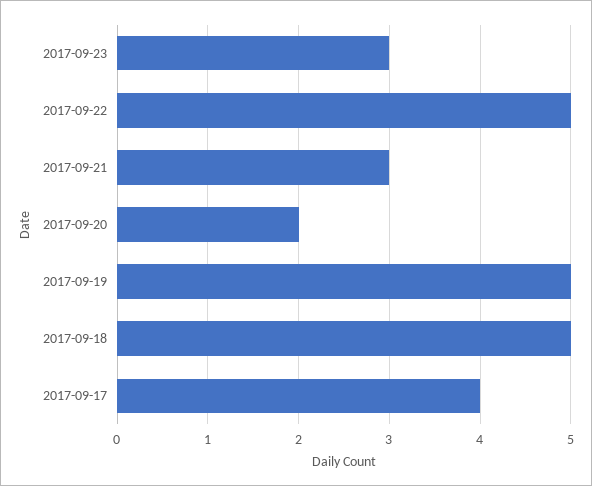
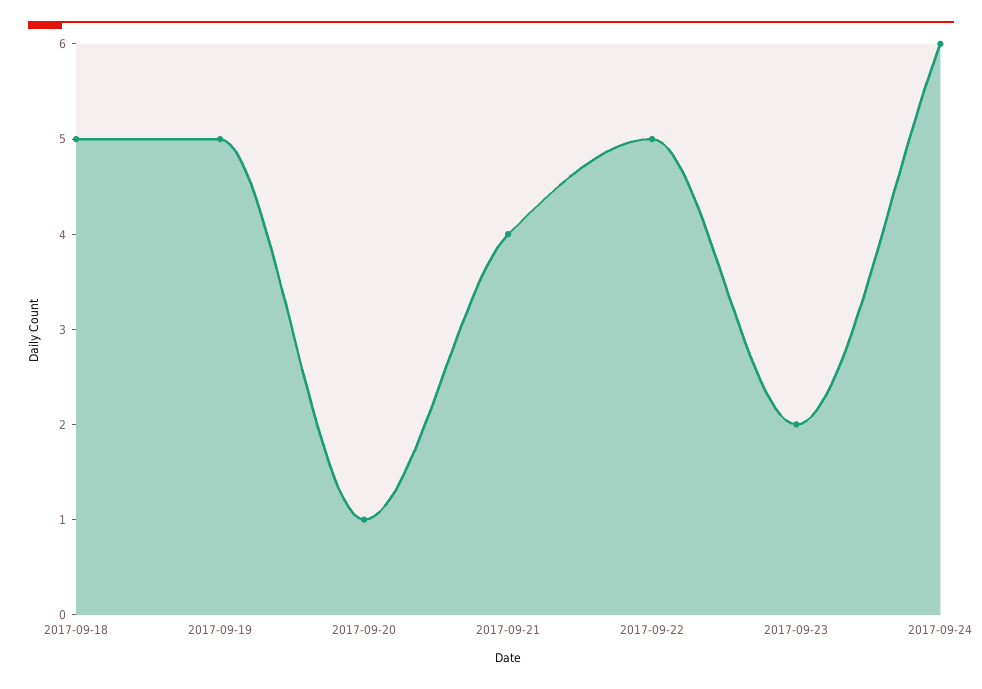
2017-09-23: 3 -> 2
2017-09-21: 3 -> 4
2017-09-20: 2 -> 1
2017-09-17: 4 -> none
2017-09-24: none -> 6

